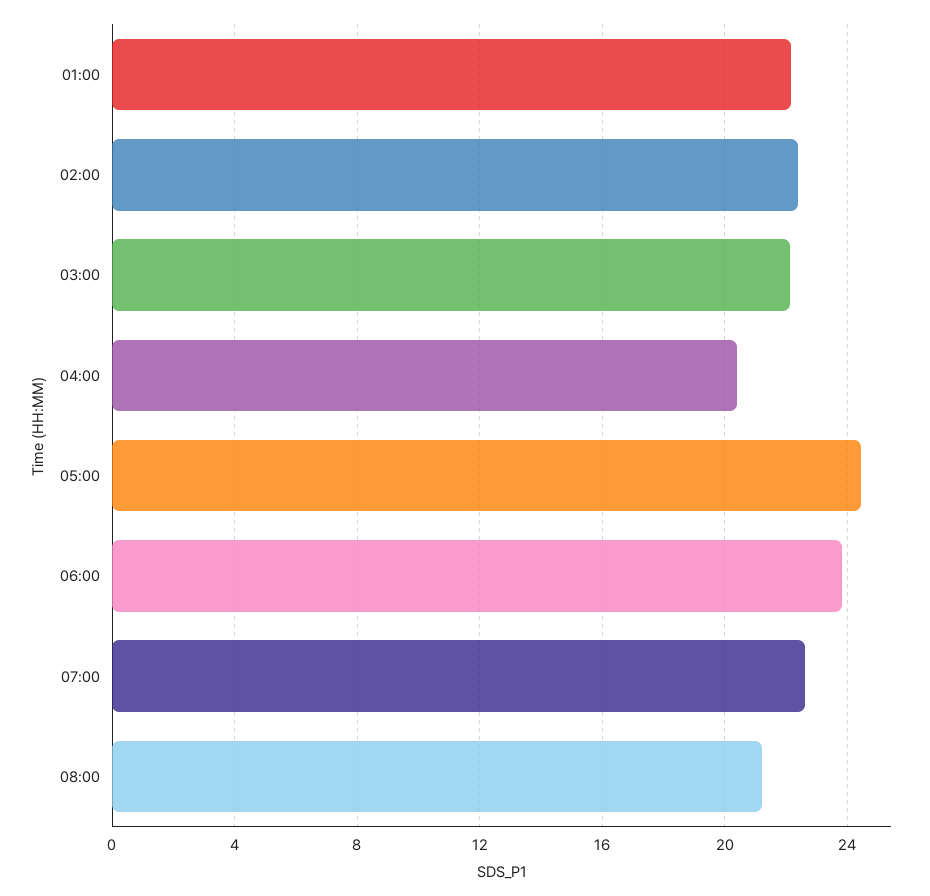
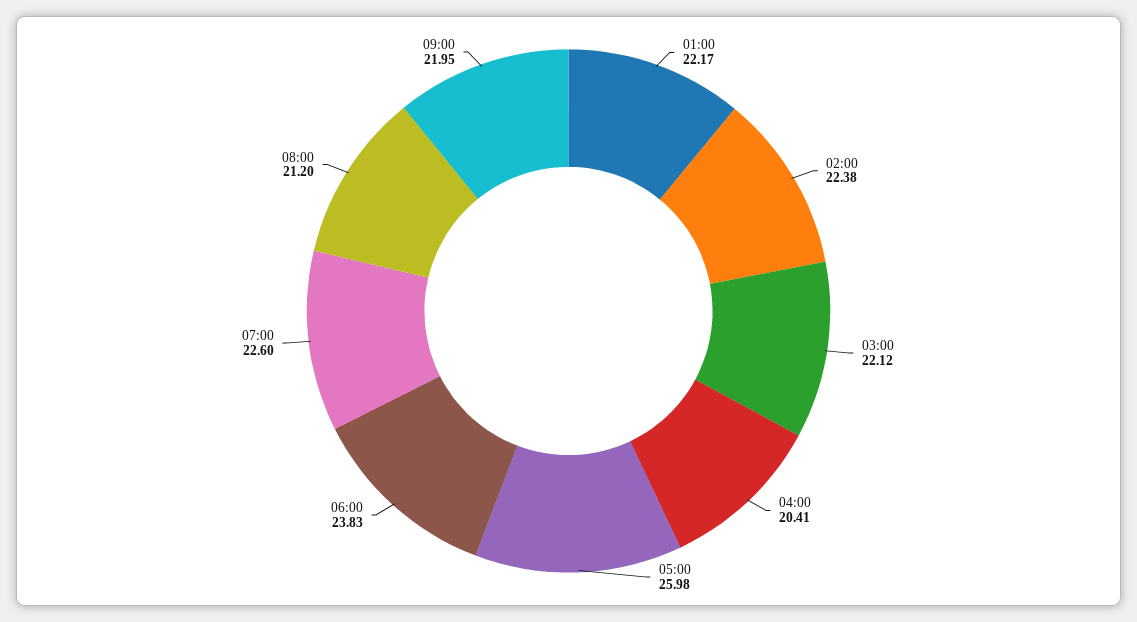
05:00: 24.5 -> 25.98
09:00: none -> 21.95

